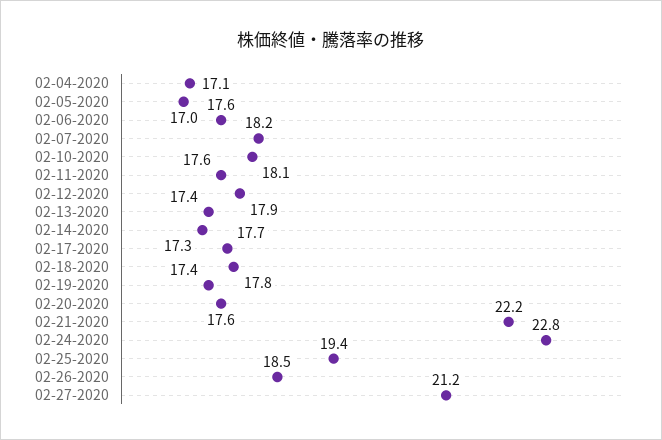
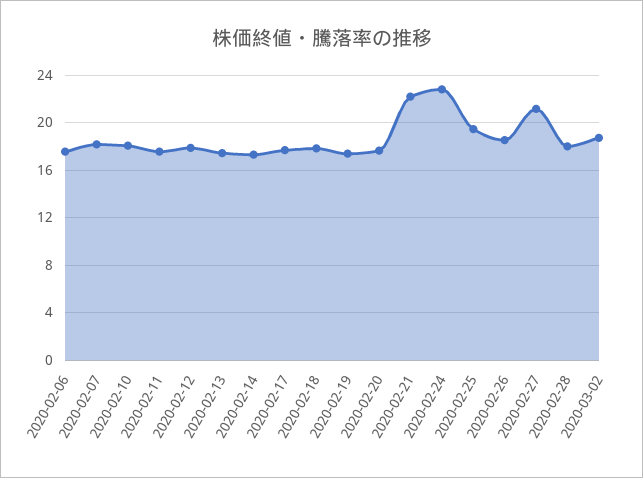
02-04-2020: 17.1 -> none
02-05-2020: 17 -> none
2020-02-28: none -> 18
2020-03-02: none -> 19

